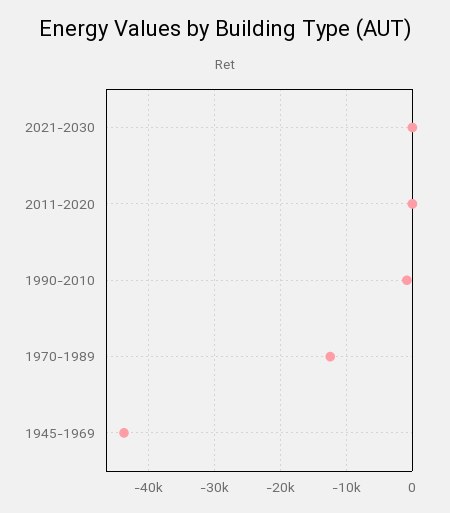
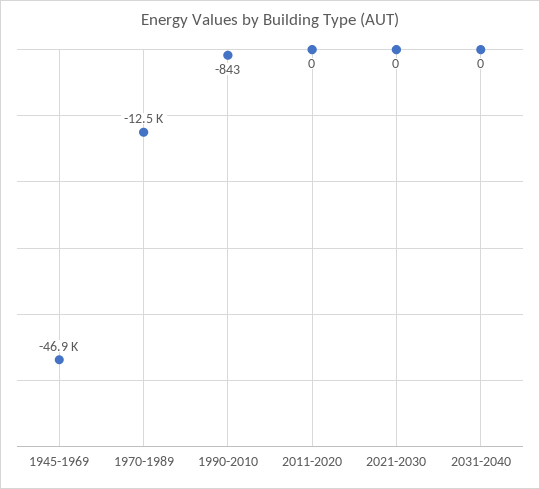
1945-1969: -44000 -> -46900
2031-2040: none -> 0

